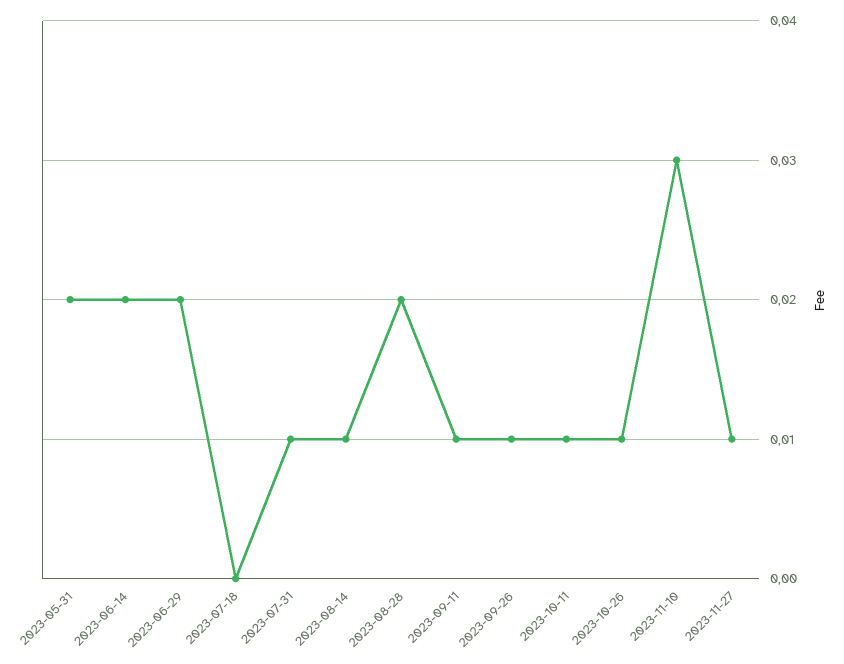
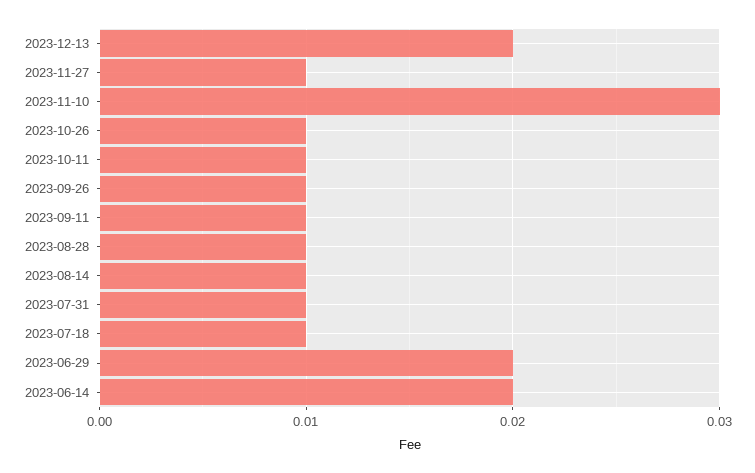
2023-05-31: 0.02 -> none
2023-07-18: 0 -> 0.01
2023-08-28: 0.02 -> 0.01
2023-12-13: none -> 0.02

